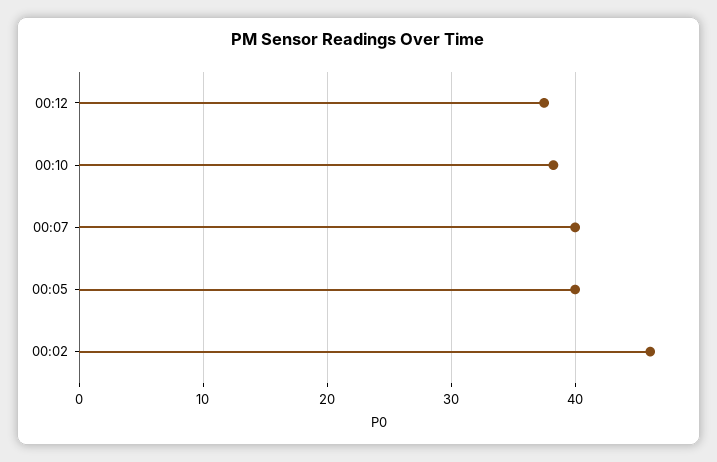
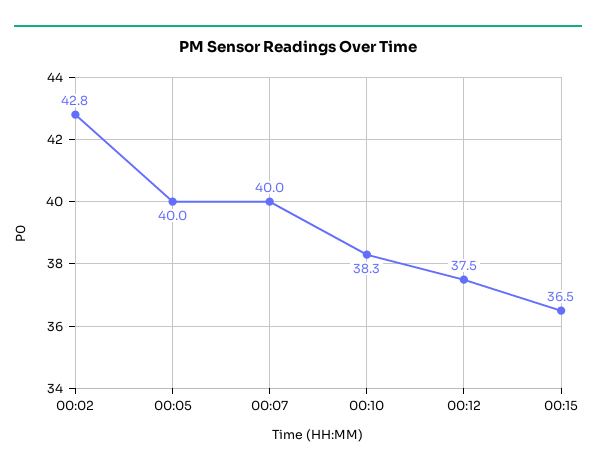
00:02: 46 -> 42.8
00:15: none -> 36.5

